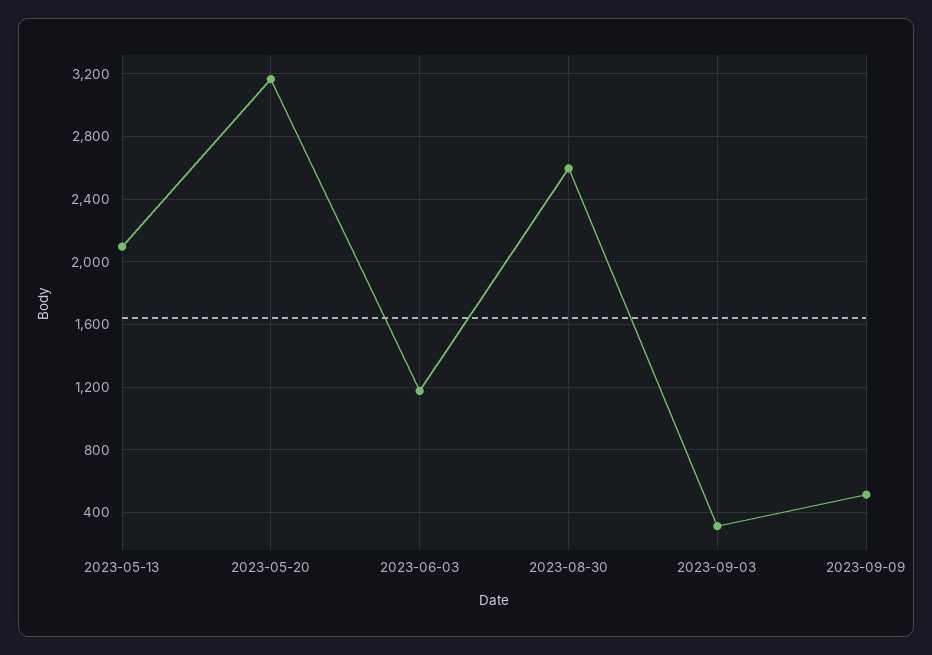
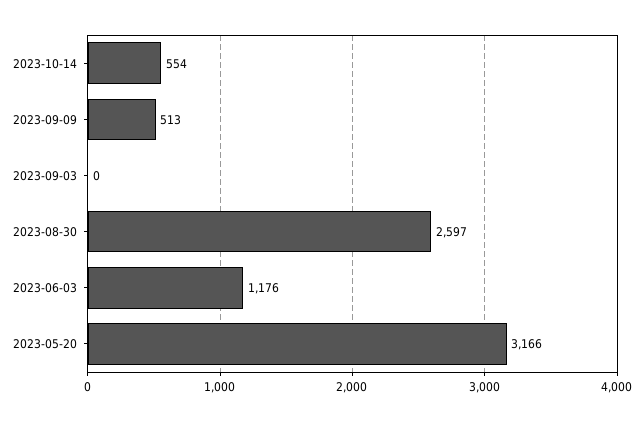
2023-05-13: 2100 -> none
2023-09-03: 300 -> 0
2023-10-14: none -> 554

